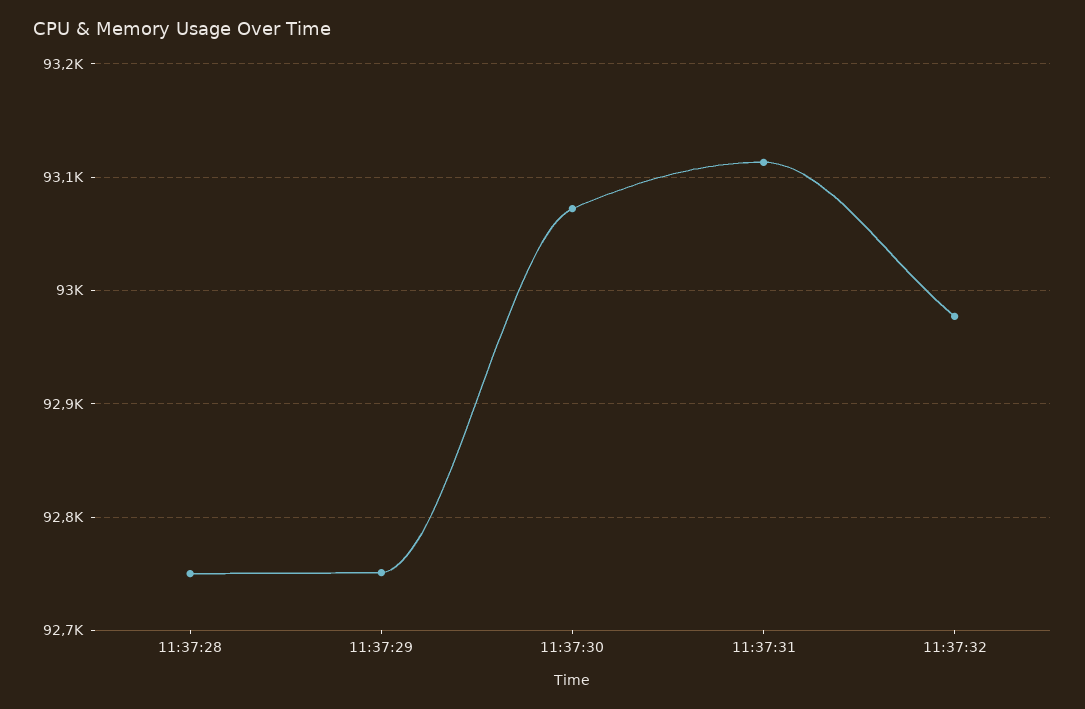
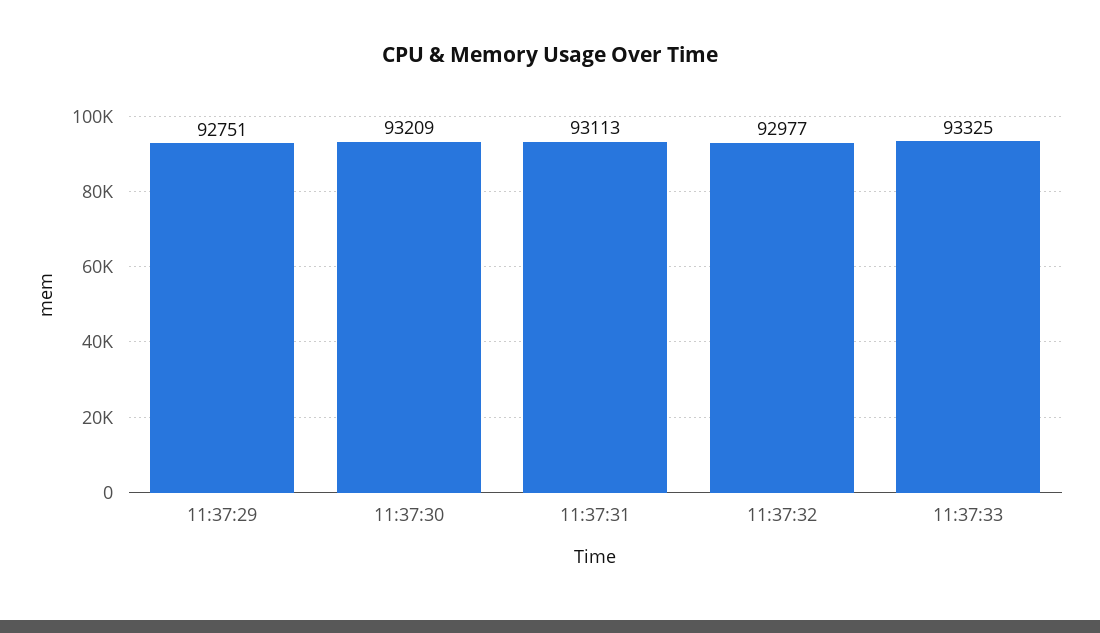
11:37:28: 92750 -> none
11:37:30: 93070 -> 93209
11:37:33: none -> 93325

